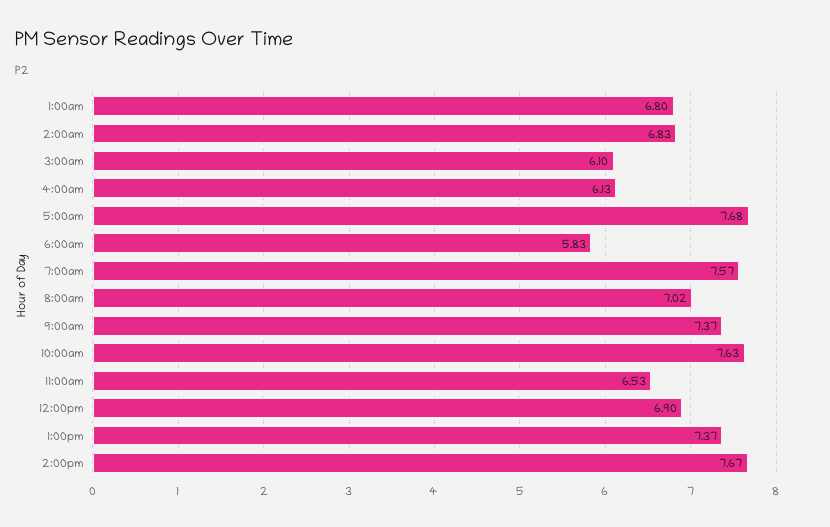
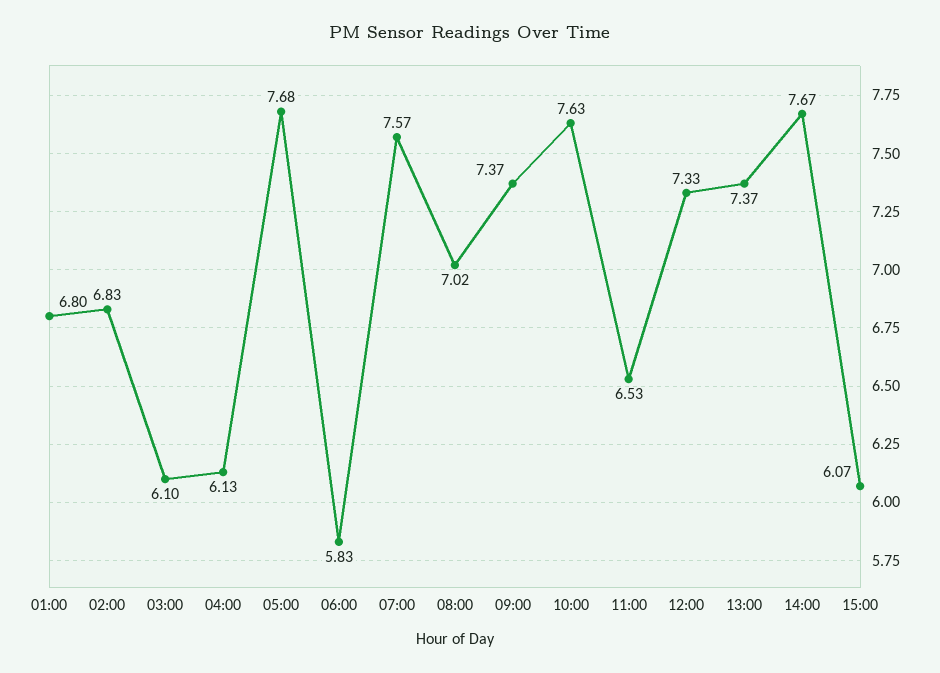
12:00pm: 6.9 -> 7.33
15:00: none -> 6.07

